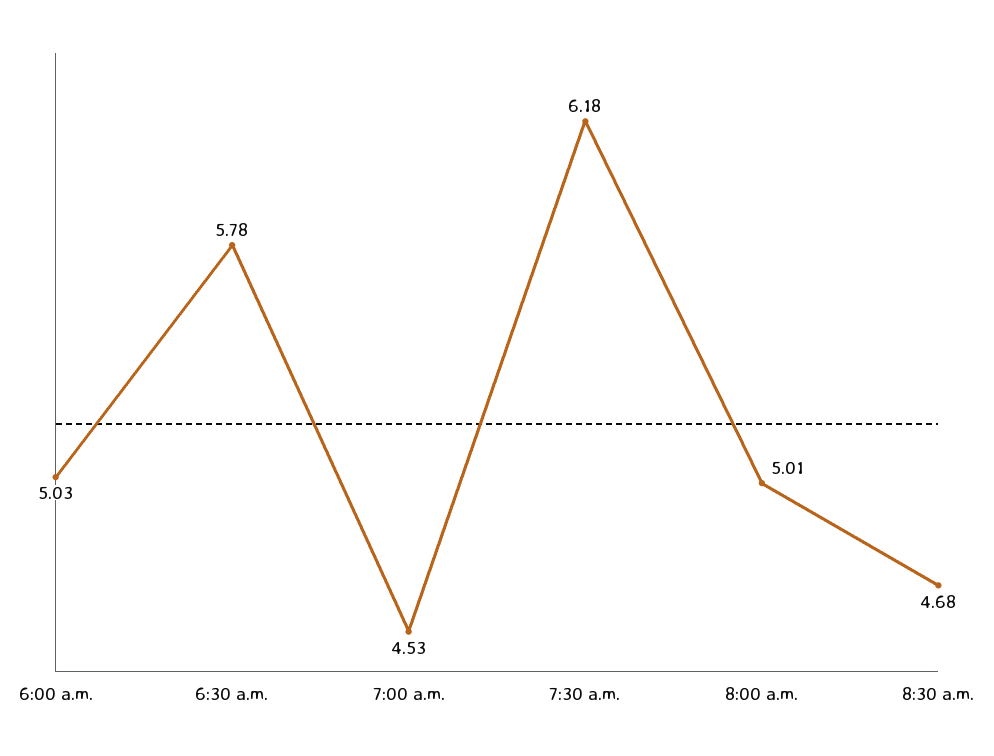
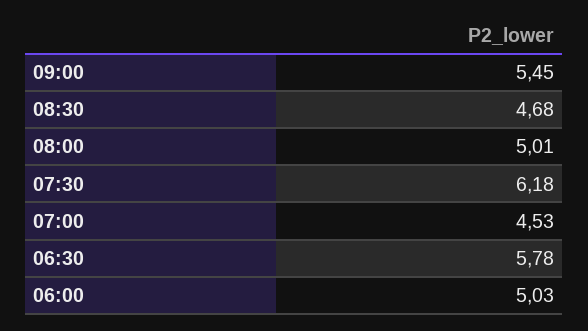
09:00: none -> 5.45

